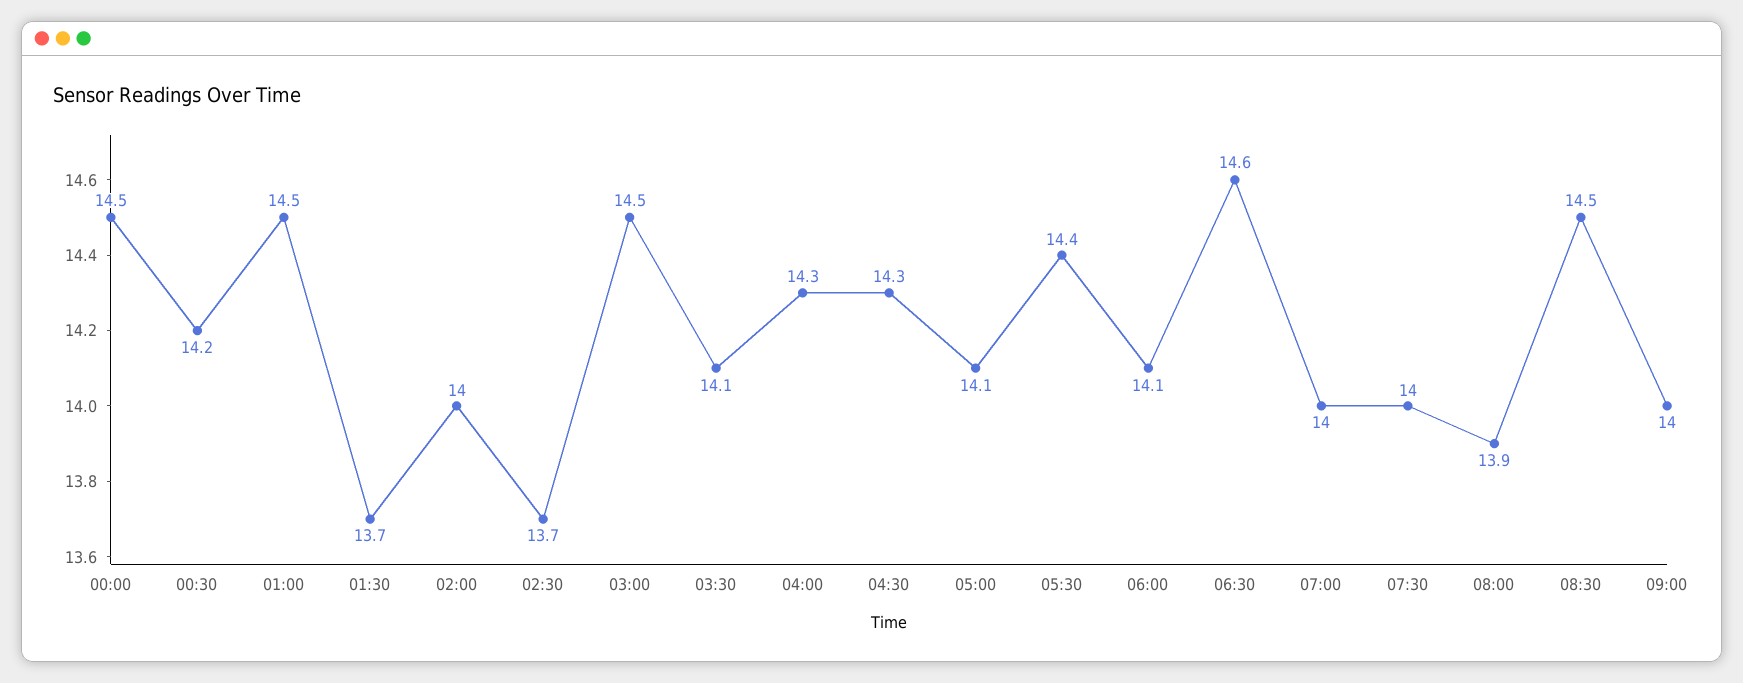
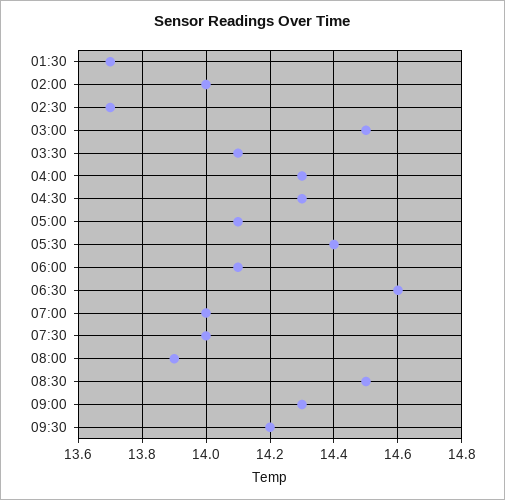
00:00: 14.5 -> none
00:30: 14.2 -> none
01:00: 14.5 -> none
09:00: 14 -> 14.3
09:30: none -> 14.2

